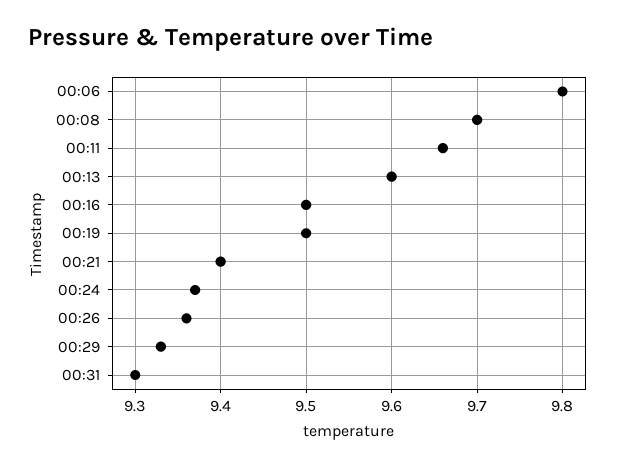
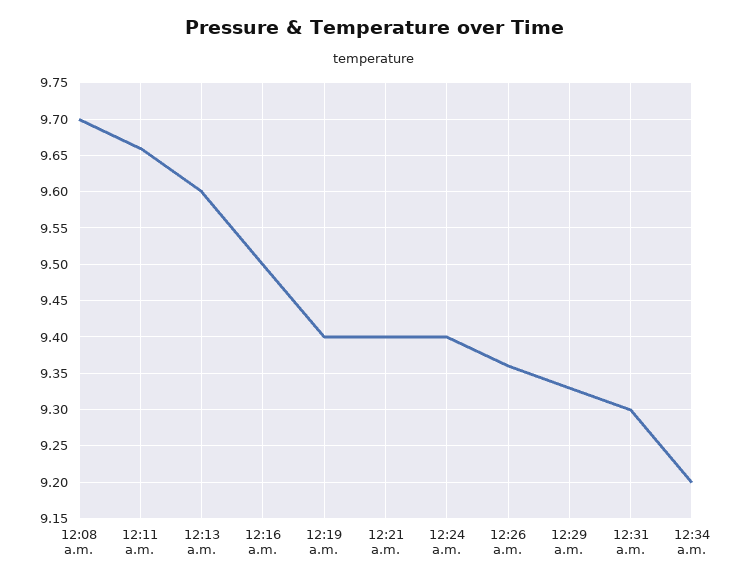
00:06: 9.8 -> none
00:19: 9.5 -> 9.4
00:24: 9.37 -> 9.4
12:34 a.m.: none -> 9.2

